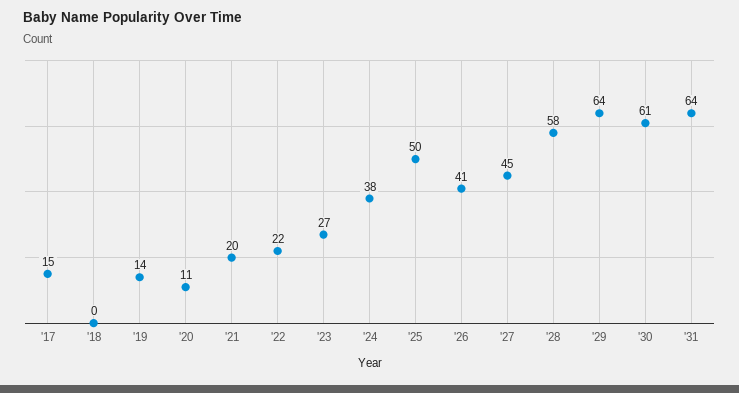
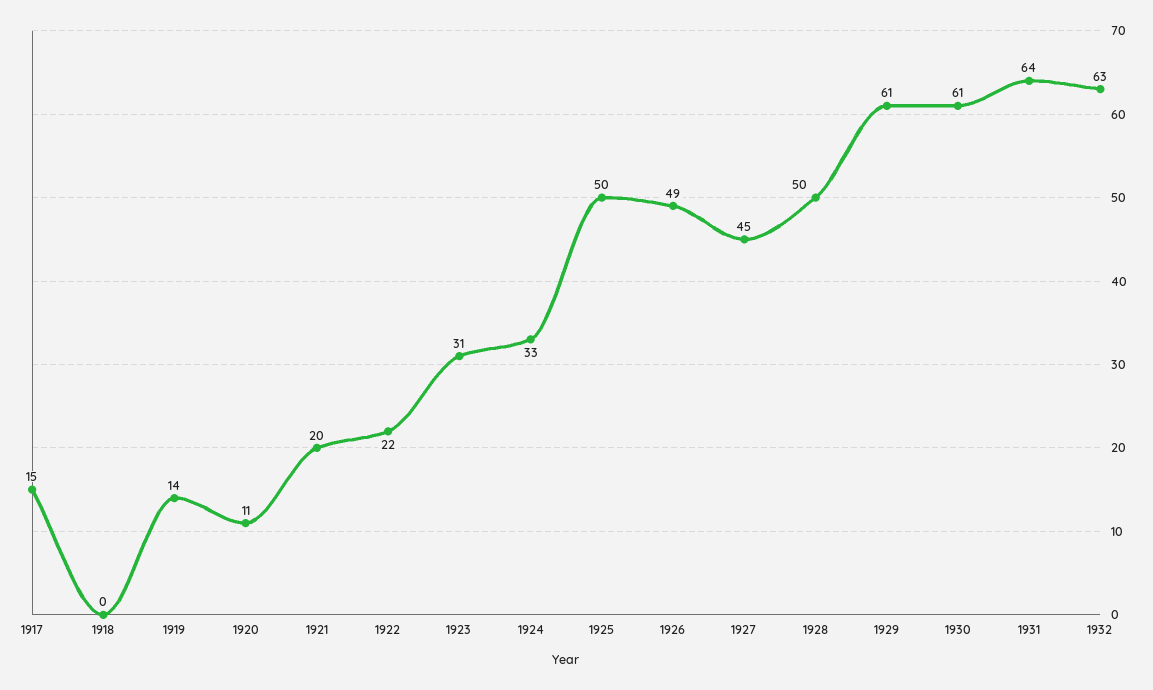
'23: 27 -> 31
'24: 38 -> 33
'26: 41 -> 49
'28: 58 -> 50
'29: 64 -> 61
1932: none -> 63

